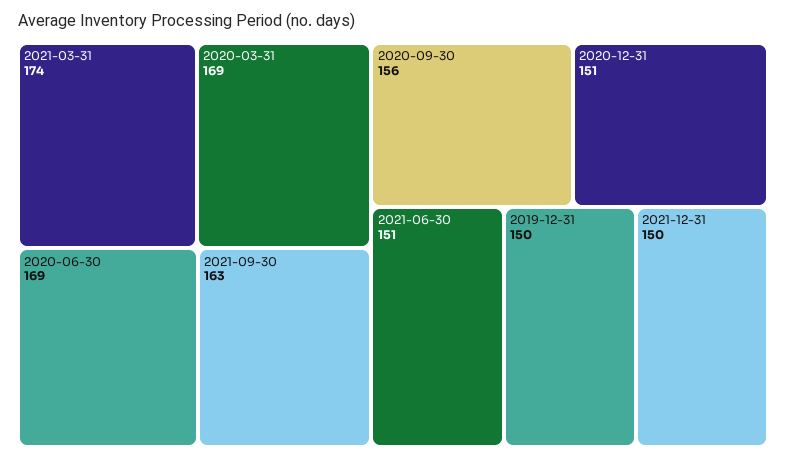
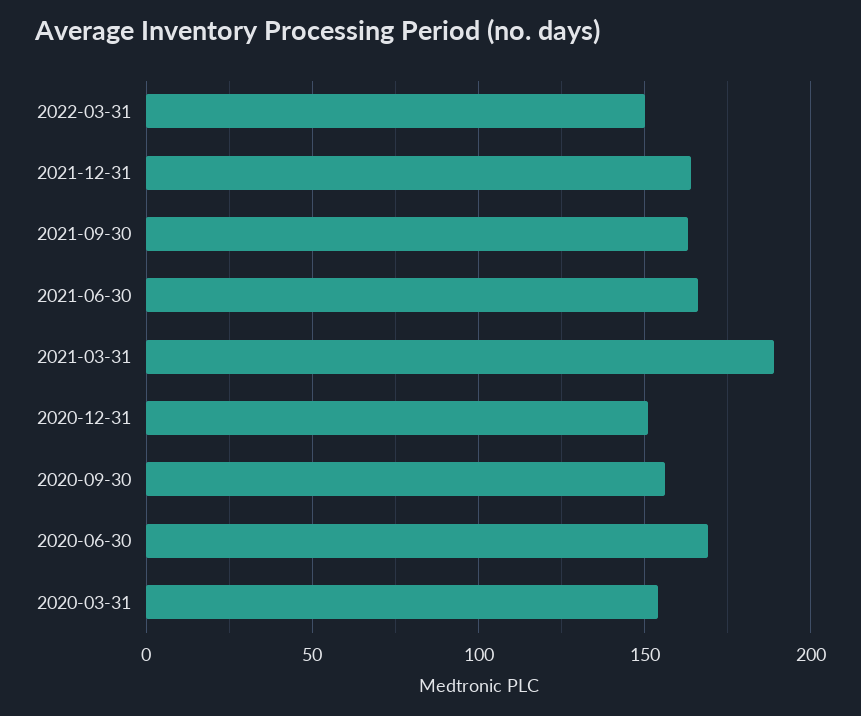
2021-03-31: 174 -> 190
2020-03-31: 169 -> 155
2021-06-30: 151 -> 165
2019-12-31: 150 -> none
2021-12-31: 150 -> 165
2022-03-31: none -> 150

